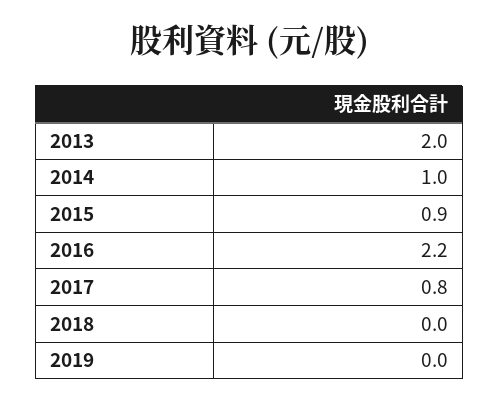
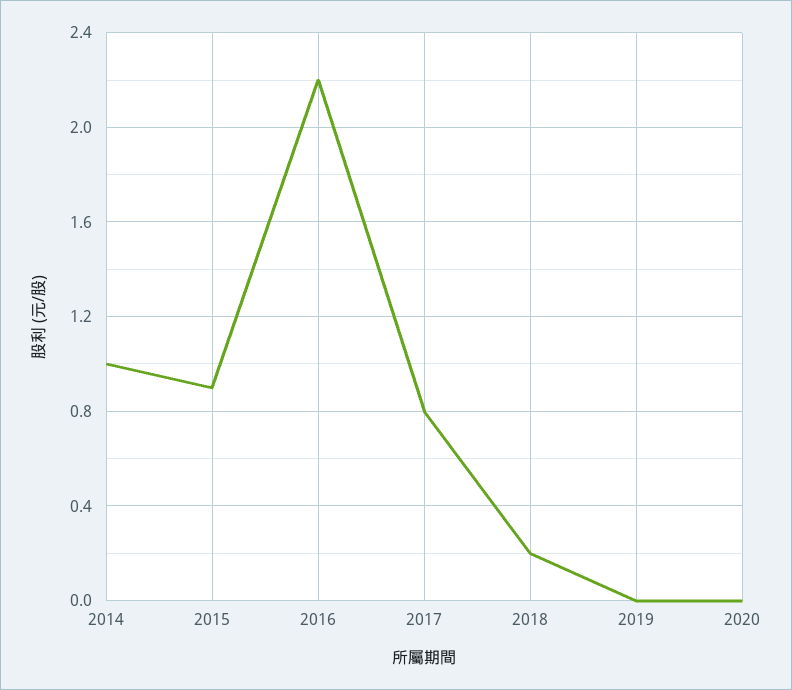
2013: 2 -> none
2018: 0 -> 0.2
2020: none -> 0

